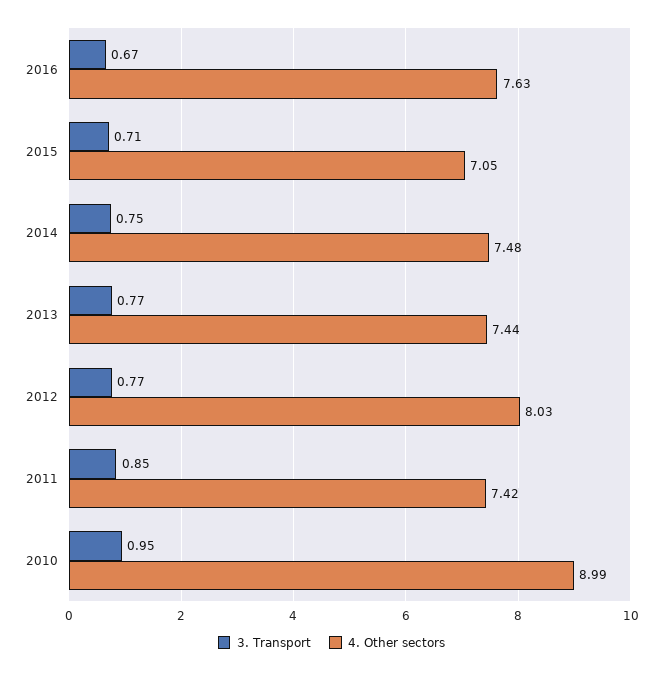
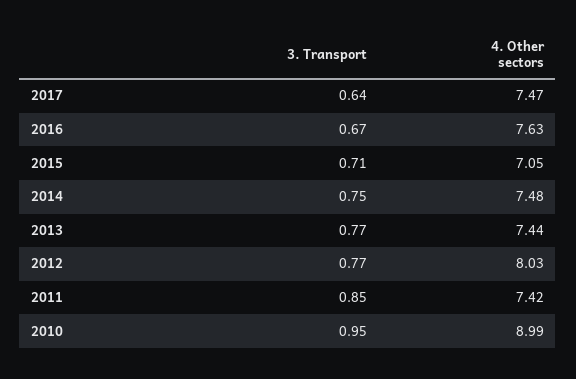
3. Transport, 2017: none -> 0.64
4. Other sectors, 2017: none -> 7.47

